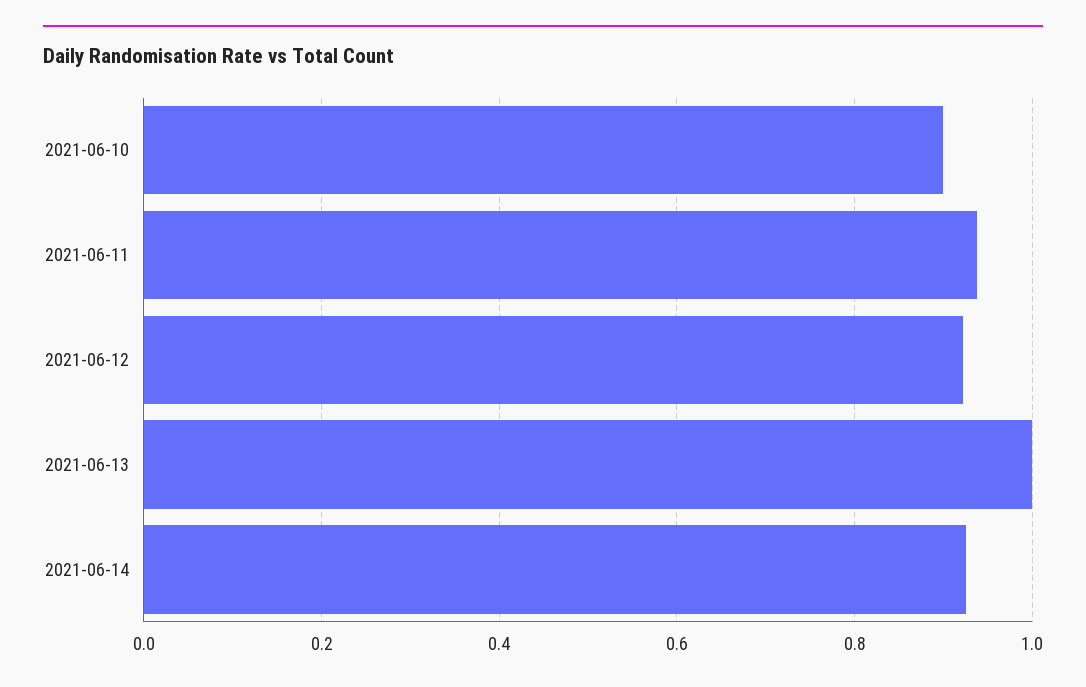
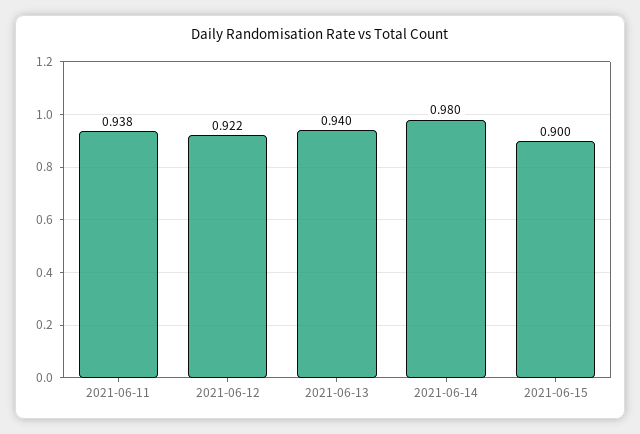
2021-06-10: 0.9 -> none
2021-06-13: 1 -> 0.94
2021-06-14: 0.92 -> 0.98
2021-06-15: none -> 0.9

